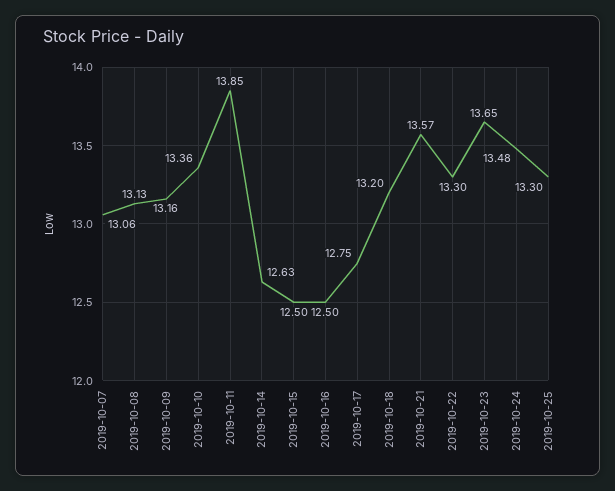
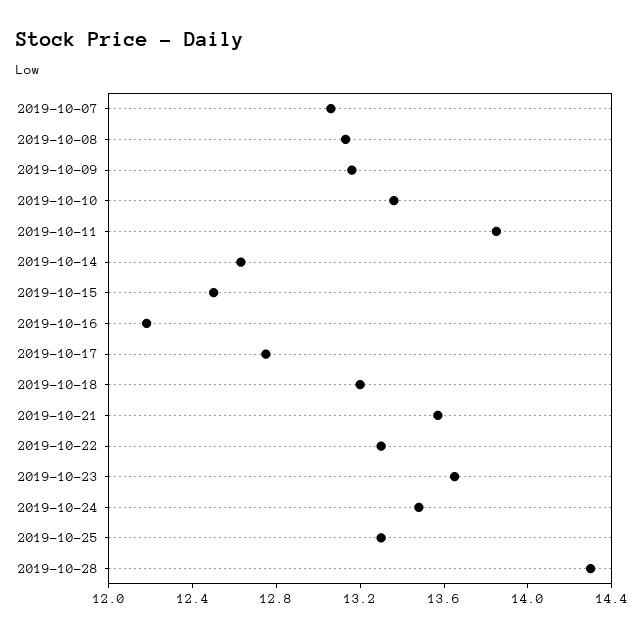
2019-10-16: 12.5 -> 12.2
2019-10-28: none -> 14.3

